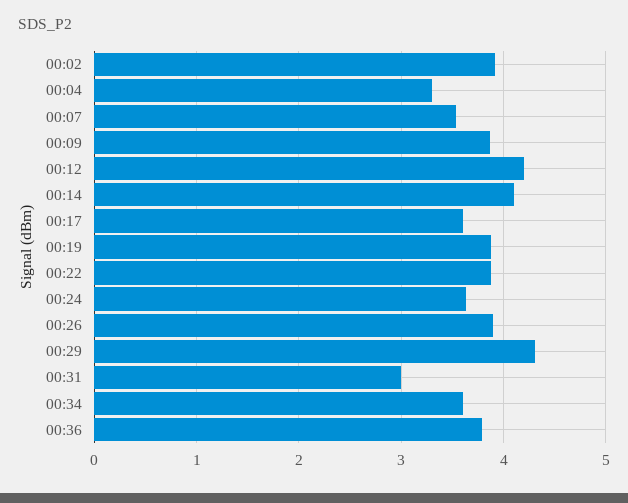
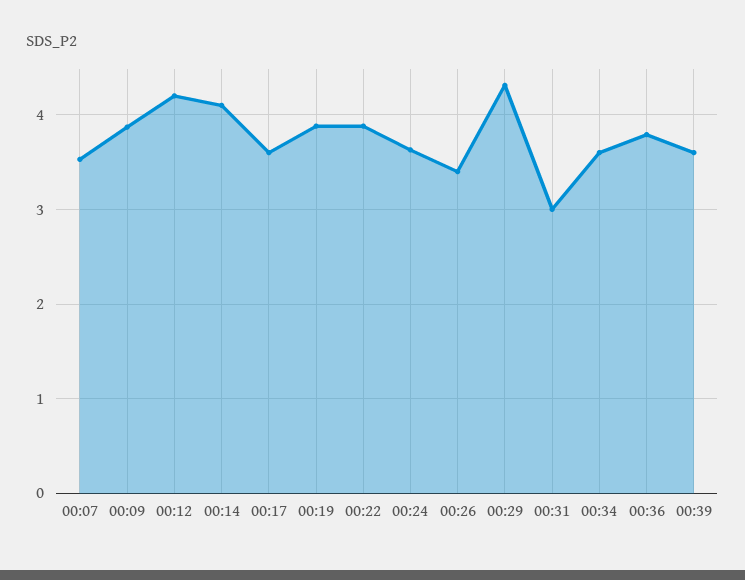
00:02: 3.9 -> none
00:04: 3.3 -> none
00:26: 3.9 -> 3.4
00:39: none -> 3.6

